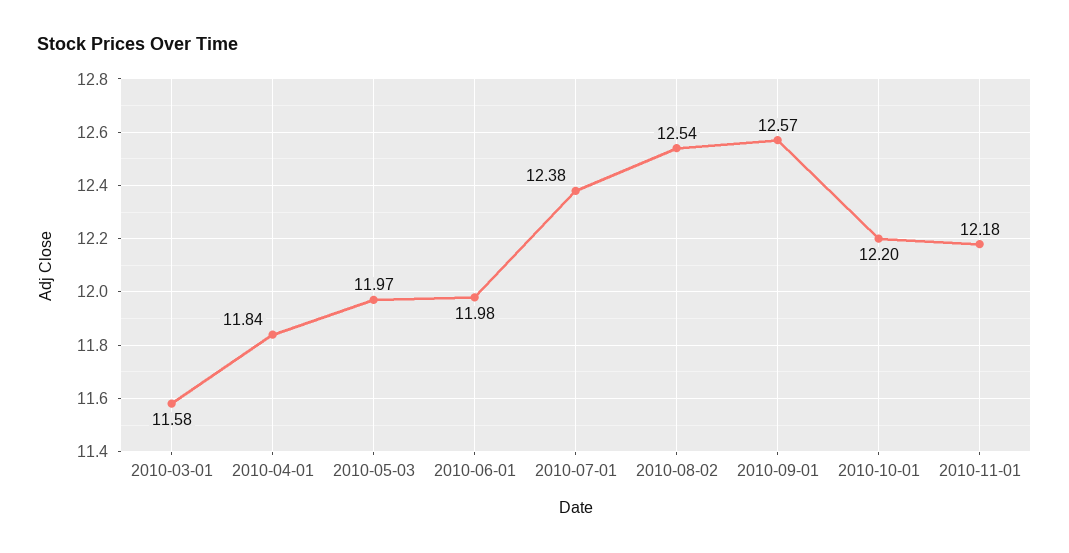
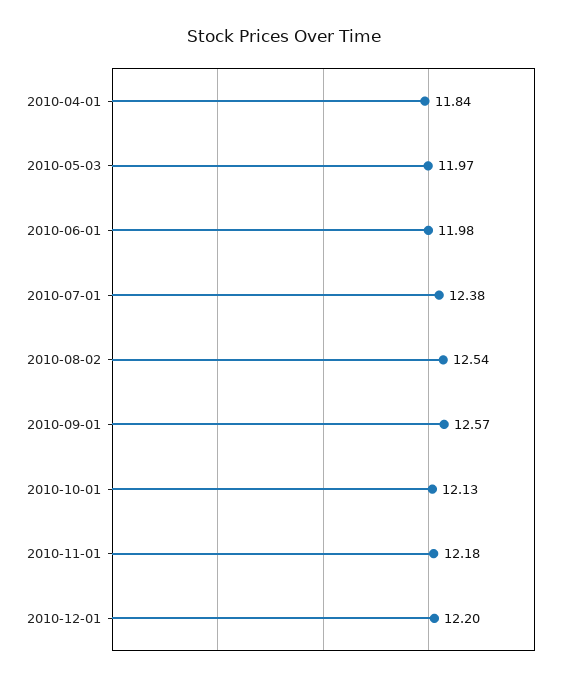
2010-03-01: 11.58 -> none
2010-10-01: 12.2 -> 12.13
2010-12-01: none -> 12.2

